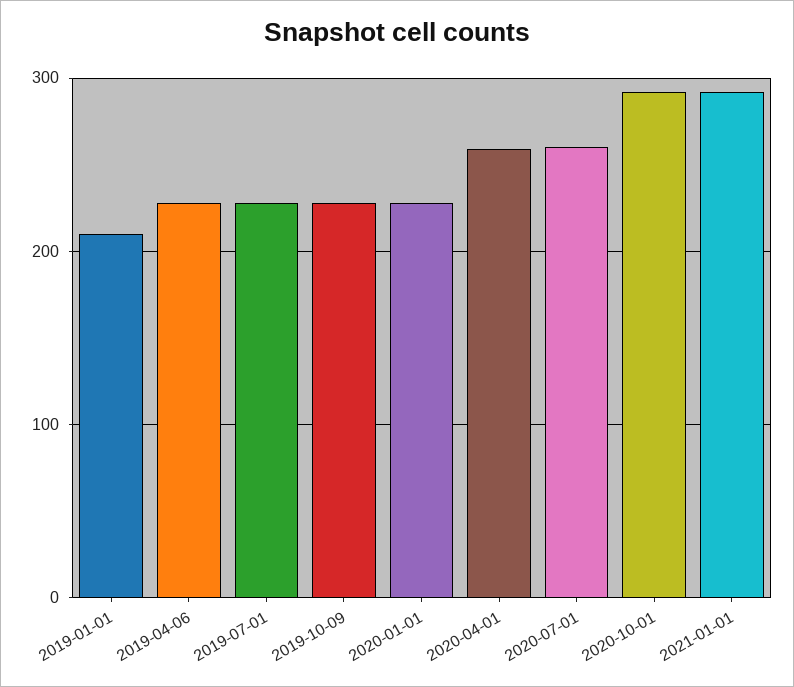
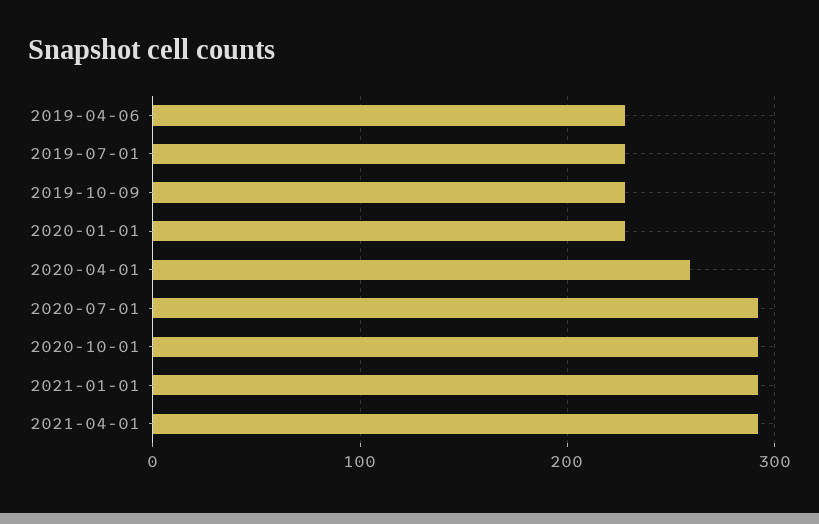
2019-01-01: 210 -> none
2020-07-01: 260 -> 290
2021-04-01: none -> 290

